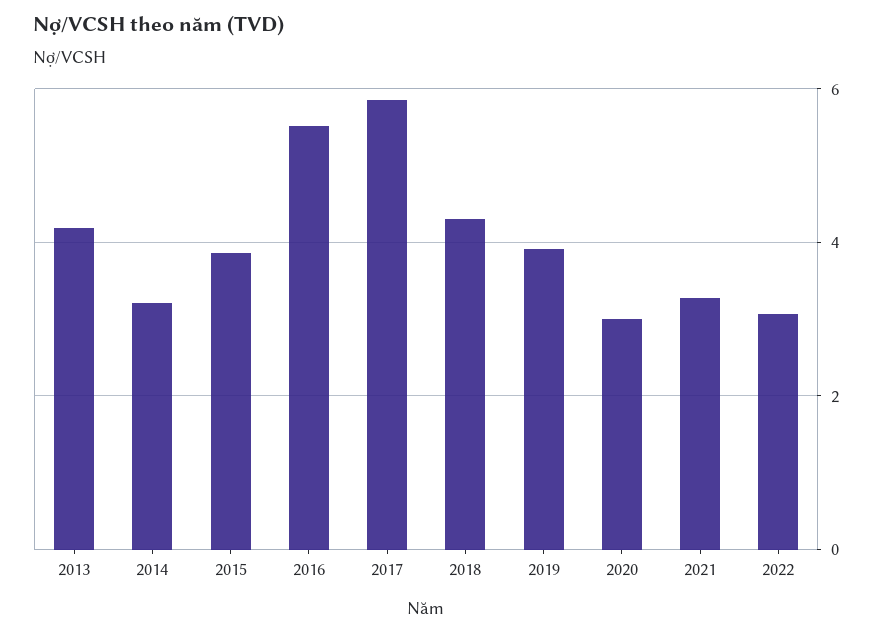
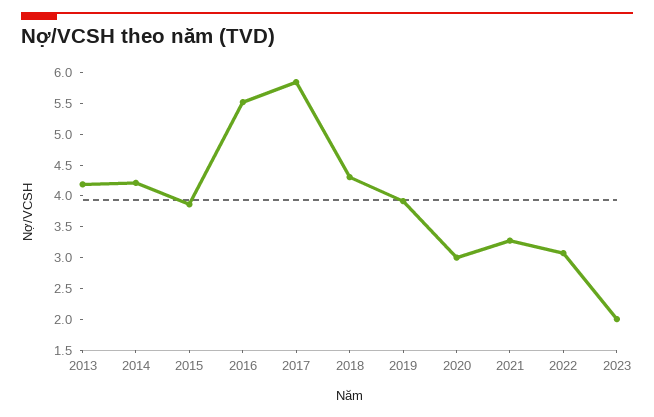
2014: 3.2 -> 4.25
2023: none -> 2

